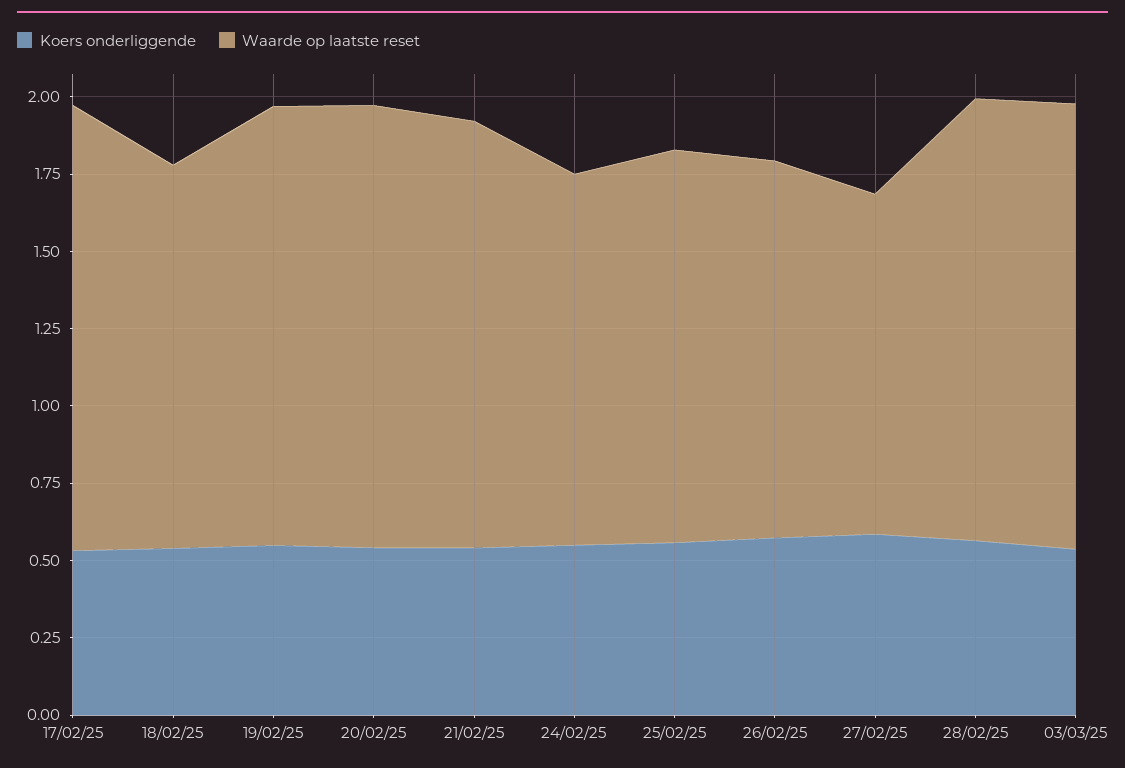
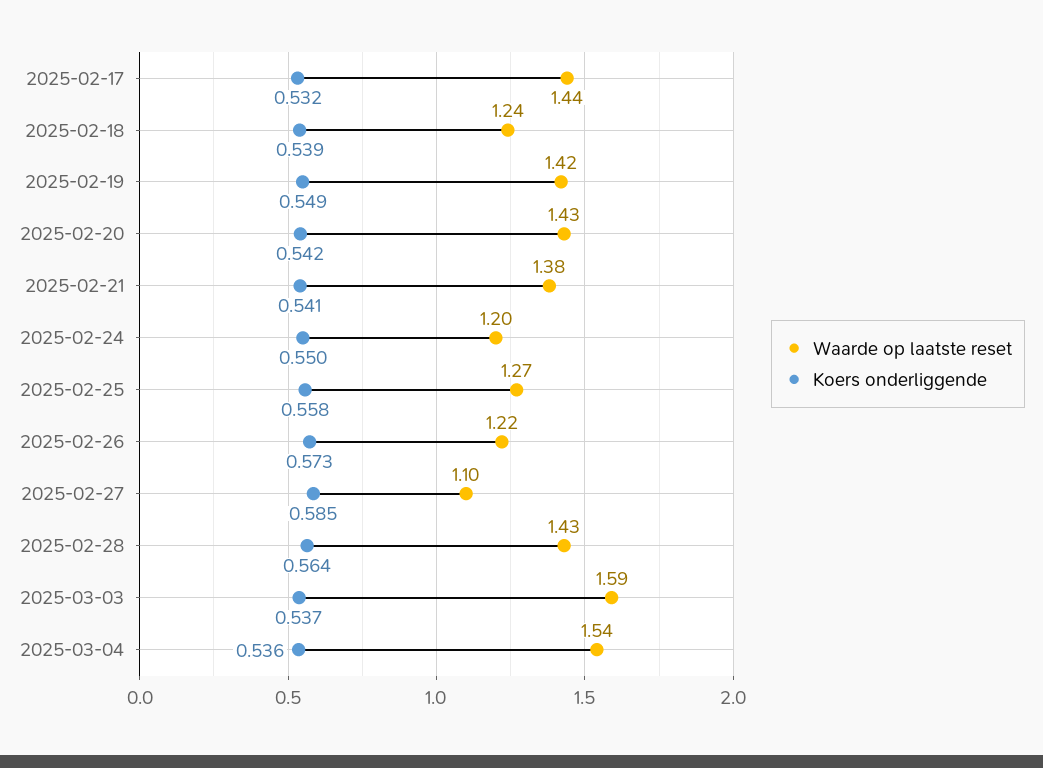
Waarde op laatste reset, 03/03/25: 1.45 -> 1.59
Waarde op laatste reset, 2025-03-04: none -> 1.54
Koers onderliggende, 2025-03-04: none -> 0.536

